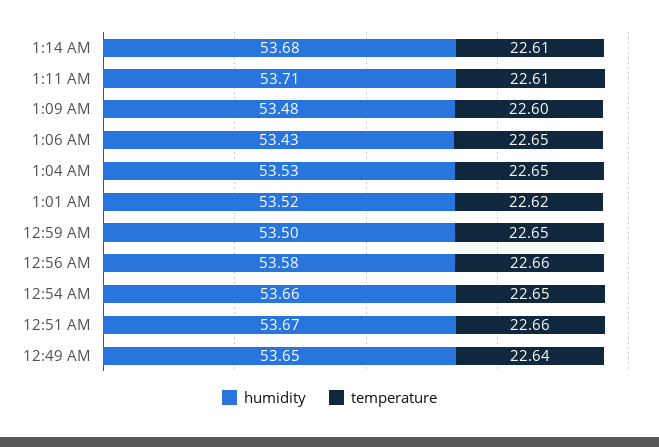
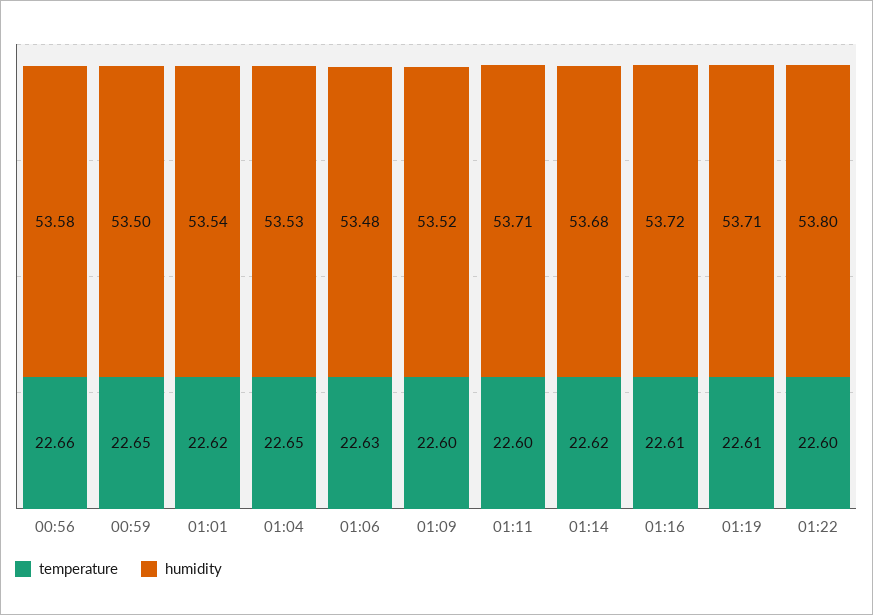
temperature, 1:14 AM: 22.61 -> 22.62
temperature, 1:11 AM: 22.61 -> 22.6
humidity, 1:09 AM: 53.48 -> 53.52
humidity, 1:06 AM: 53.43 -> 53.48
temperature, 1:06 AM: 22.65 -> 22.63
humidity, 1:01 AM: 53.52 -> 53.54
humidity, 12:54 AM: 53.66 -> none
temperature, 12:54 AM: 22.65 -> none
humidity, 12:51 AM: 53.67 -> none
temperature, 12:51 AM: 22.66 -> none
humidity, 12:49 AM: 53.65 -> none
temperature, 12:49 AM: 22.64 -> none
temperature, 01:16: none -> 22.61
humidity, 01:16: none -> 53.72
temperature, 01:19: none -> 22.61
humidity, 01:19: none -> 53.71
temperature, 01:22: none -> 22.6
humidity, 01:22: none -> 53.8

